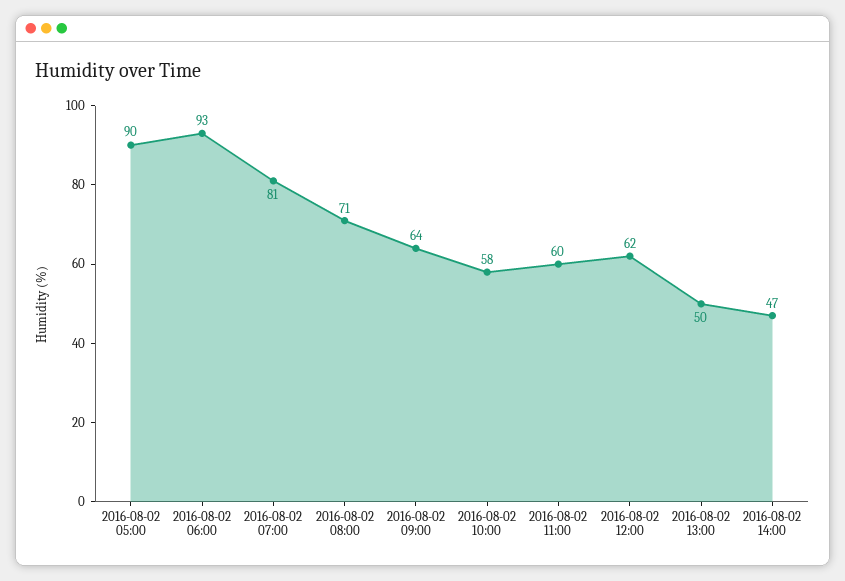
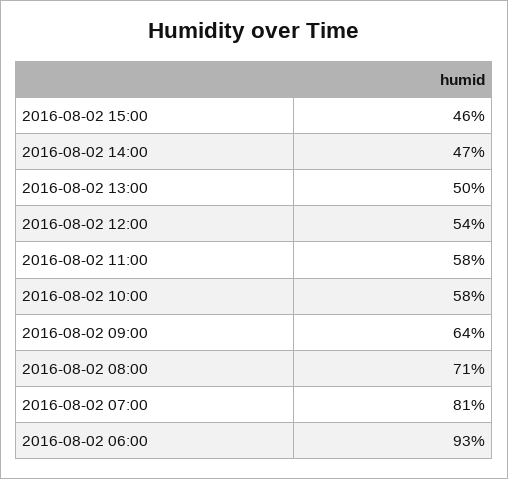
2016-08-02 05:00: 90 -> none
2016-08-02 11:00: 60 -> 58
2016-08-02 12:00: 62 -> 54
2016-08-02 15:00: none -> 46

